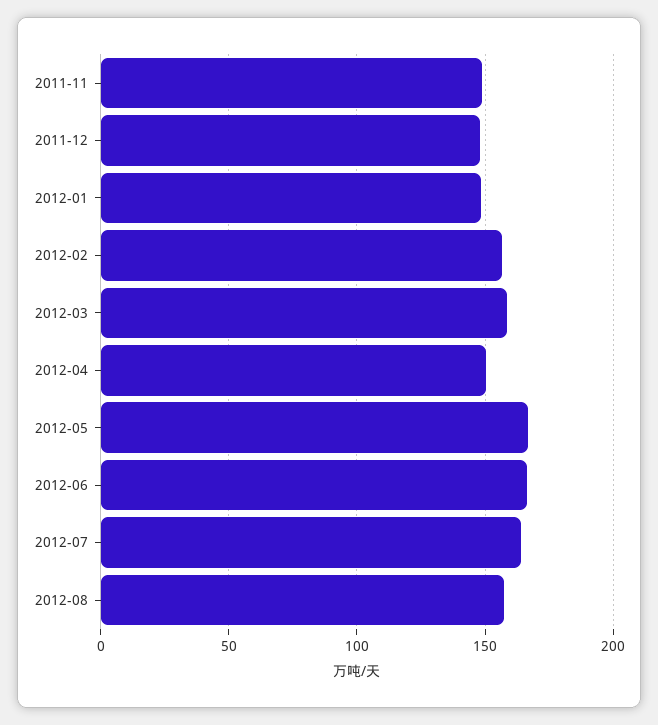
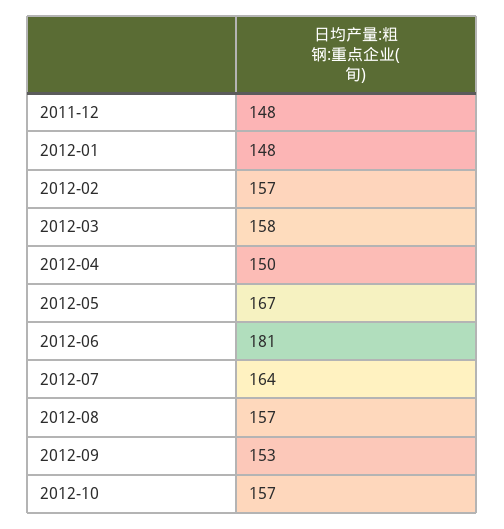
2011-11: 150 -> none
2012-06: 165 -> 181
2012-09: none -> 153
2012-10: none -> 157

